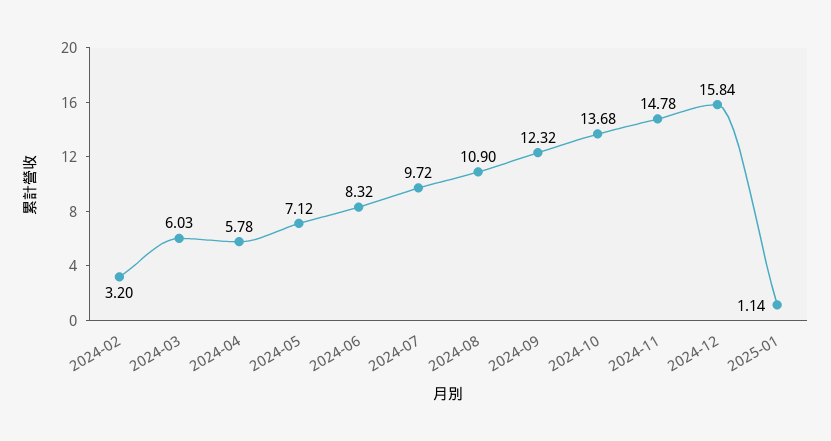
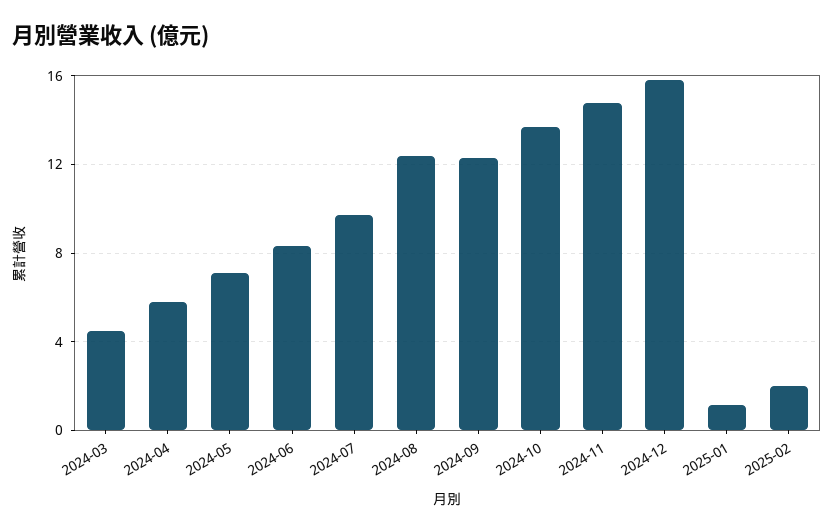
2024-02: 3.2 -> none
2024-03: 6.03 -> 4.5
2024-08: 10.9 -> 12.5
2025-02: none -> 2

